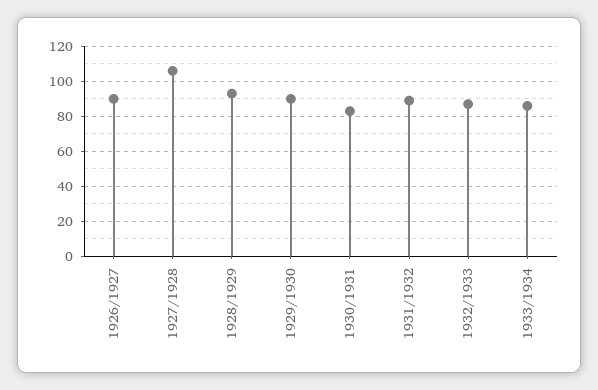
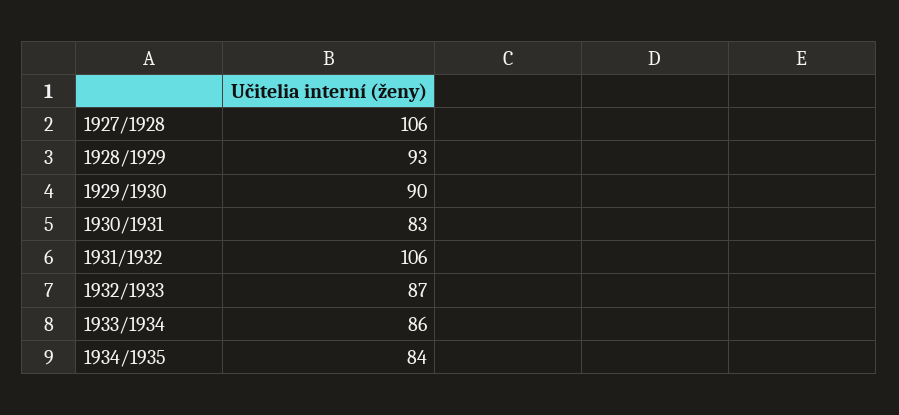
1926/1927: 90 -> none
1931/1932: 90 -> 106
1934/1935: none -> 84

